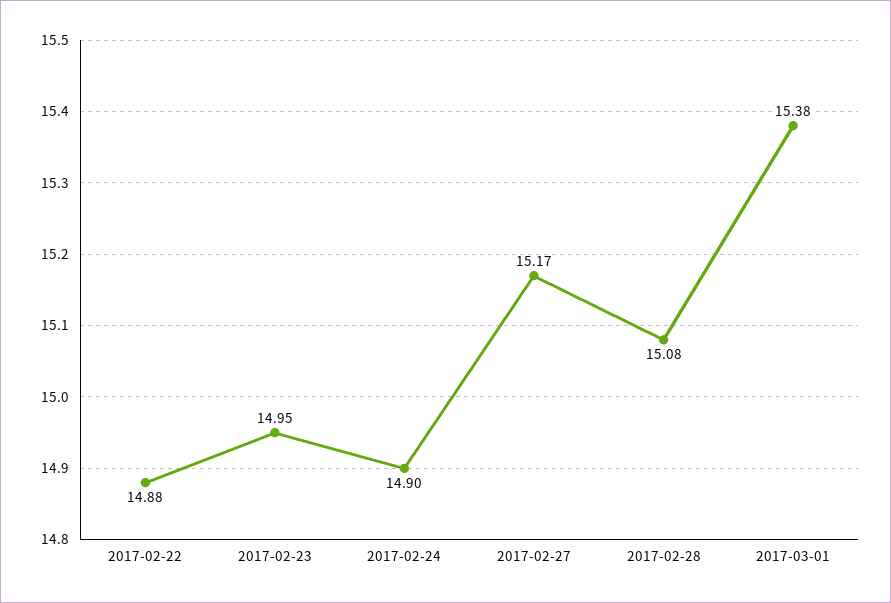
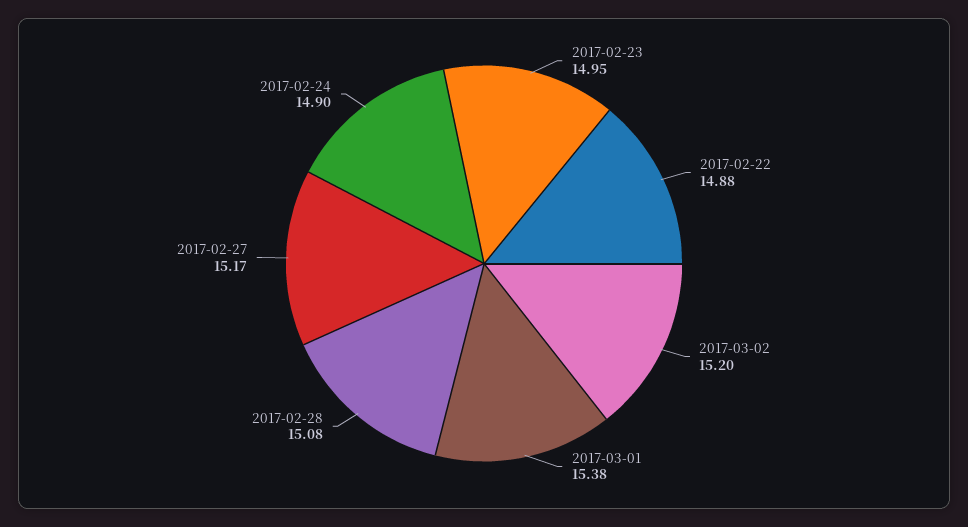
2017-03-02: none -> 15.2

